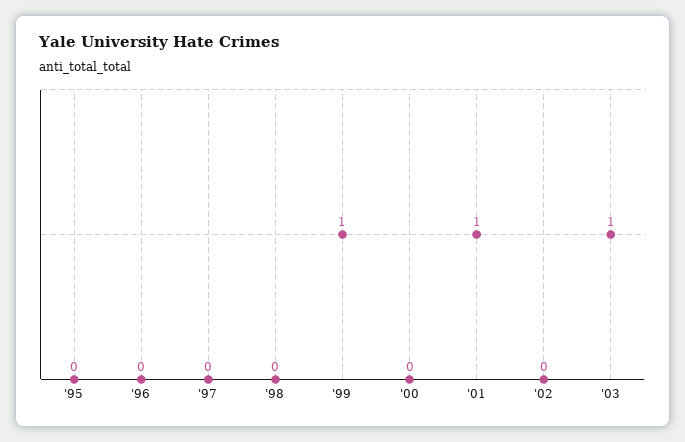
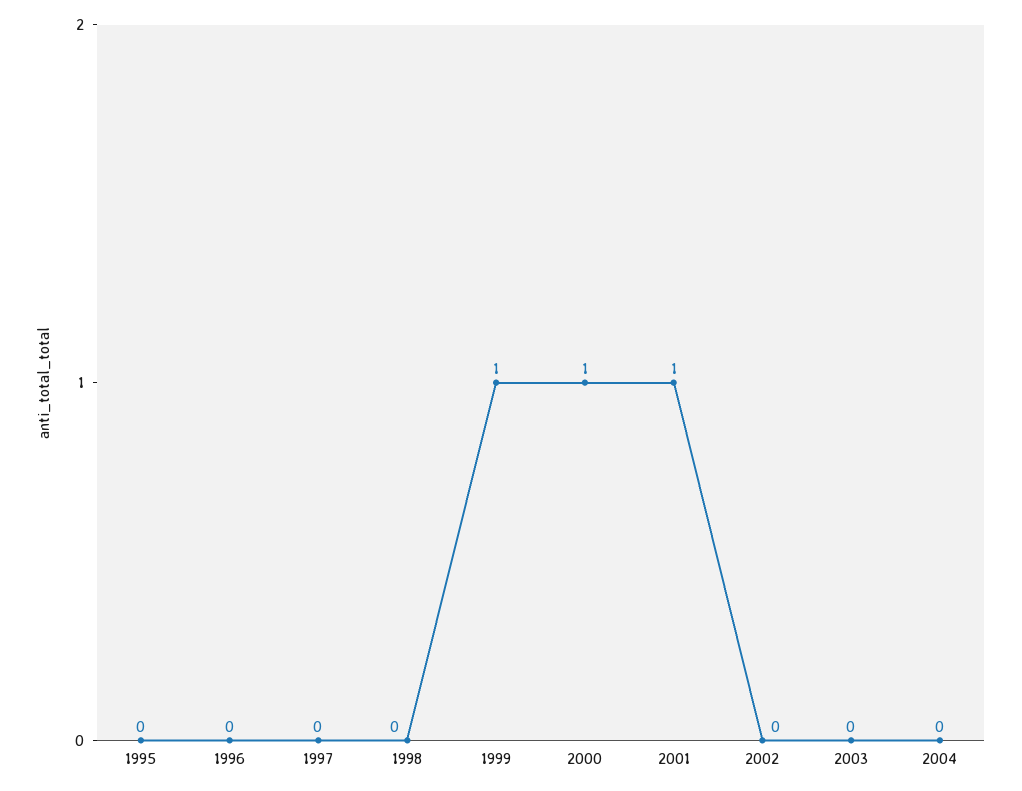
'00: 0 -> 1
'03: 1 -> 0
2004: none -> 0

